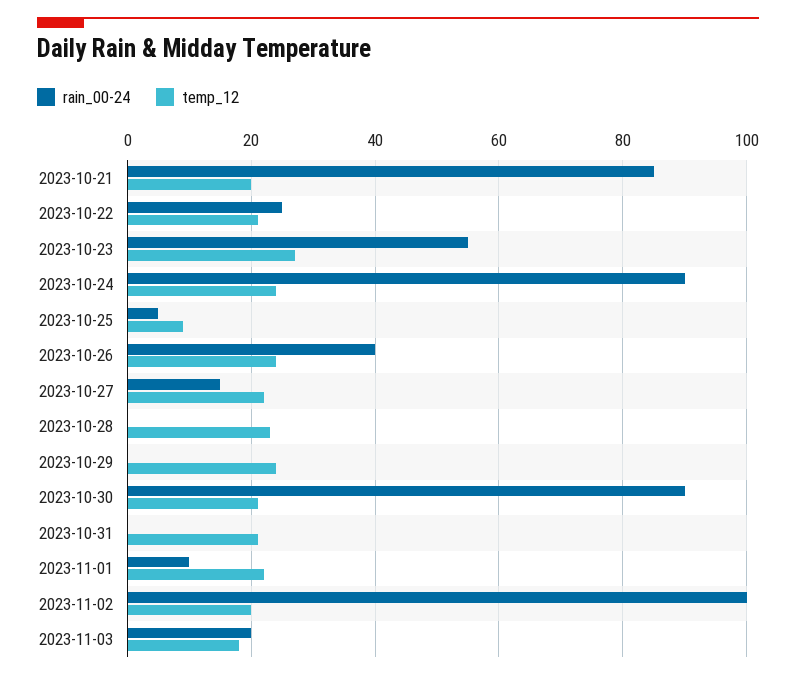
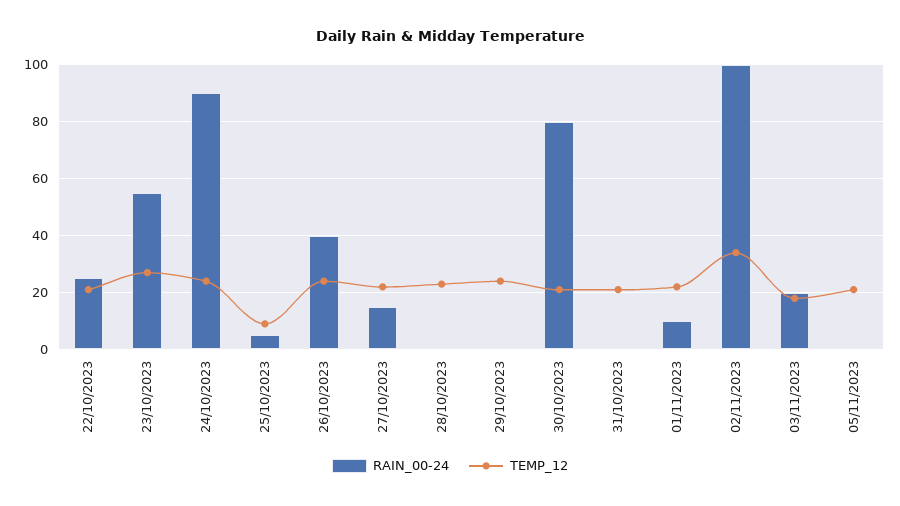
rain_00-24, 2023-10-21: 85 -> none
temp_12, 2023-10-21: 20 -> none
rain_00-24, 2023-10-30: 90 -> 80
temp_12, 2023-11-02: 20 -> 35
rain_00-24, 05/11/2023: none -> 0
temp_12, 05/11/2023: none -> 20

